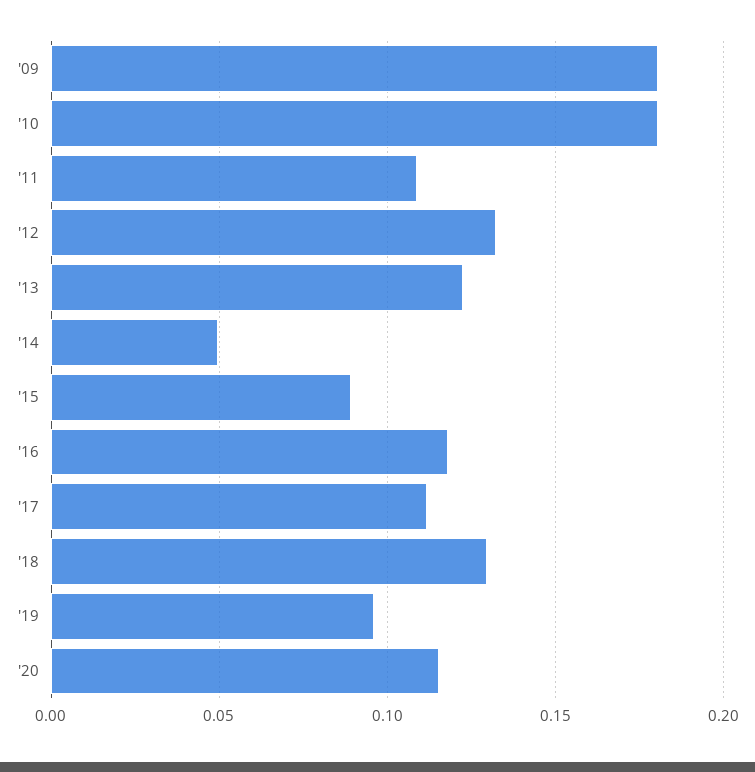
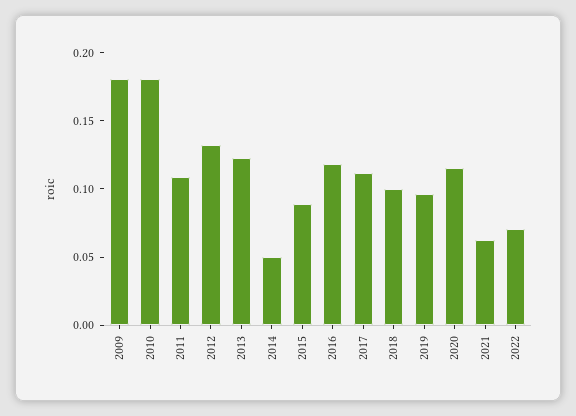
'18: 0.13 -> 0.1
2021: none -> 0.06
2022: none -> 0.07

